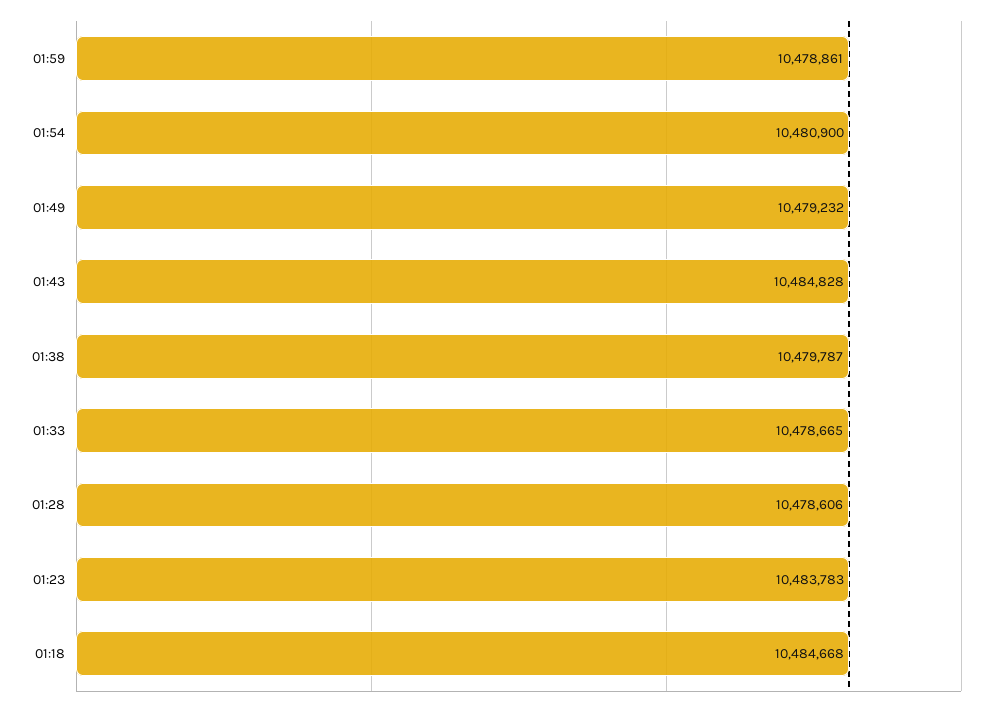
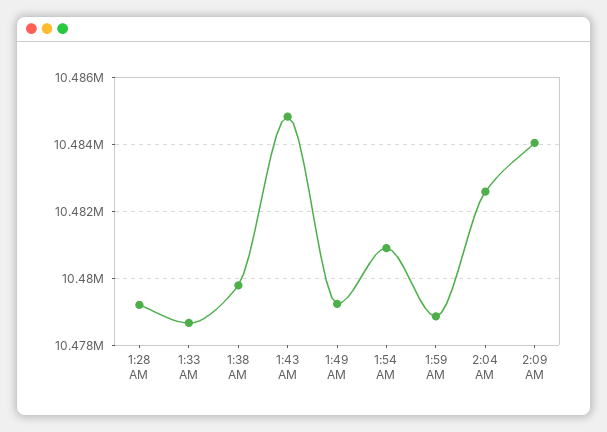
01:28: 10478606 -> 10479200
01:23: 10483783 -> none
01:18: 10484668 -> none
2:04 AM: none -> 10482600
2:09 AM: none -> 10484000

